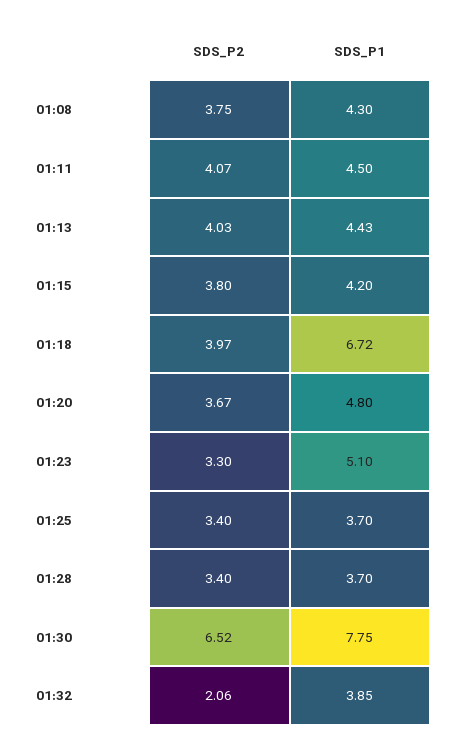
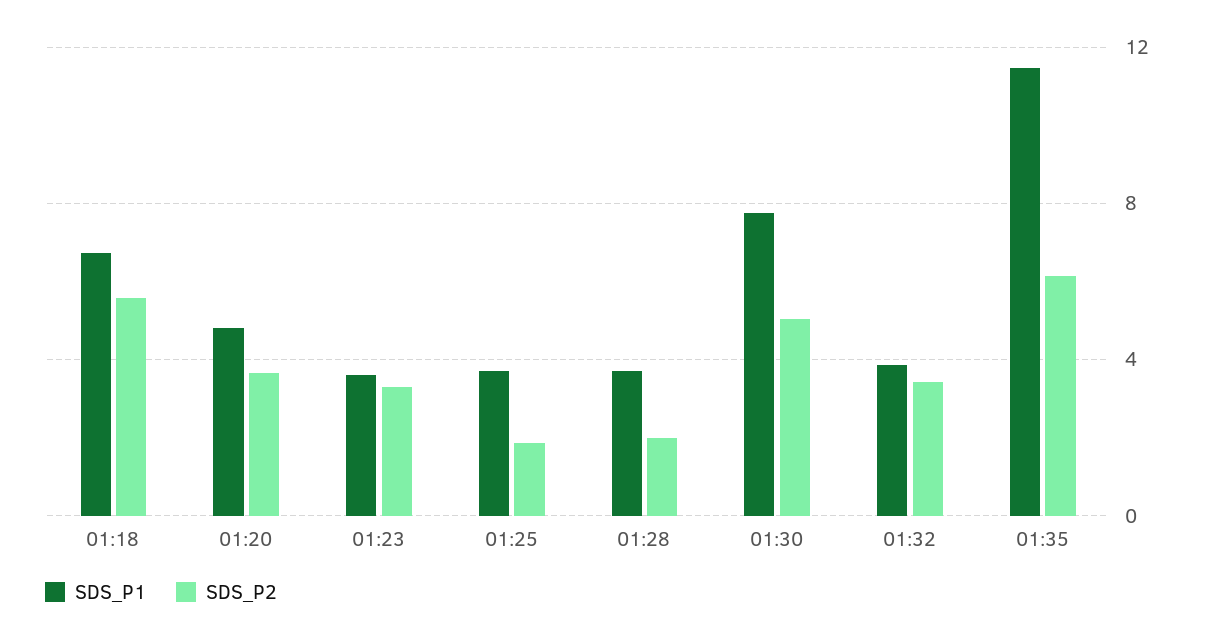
SDS_P2, 01:08: 3.75 -> none
SDS_P1, 01:08: 4.3 -> none
SDS_P2, 01:11: 4.07 -> none
SDS_P1, 01:11: 4.5 -> none
SDS_P2, 01:13: 4.03 -> none
SDS_P1, 01:13: 4.43 -> none
SDS_P2, 01:15: 3.8 -> none
SDS_P1, 01:15: 4.2 -> none
SDS_P2, 01:18: 3.97 -> 5.5
SDS_P1, 01:23: 5.1 -> 3.5
SDS_P2, 01:25: 3.4 -> 2
SDS_P2, 01:28: 3.4 -> 2
SDS_P2, 01:30: 6.52 -> 5
SDS_P2, 01:32: 2.06 -> 3.5
SDS_P1, 01:35: none -> 11.5
SDS_P2, 01:35: none -> 6

